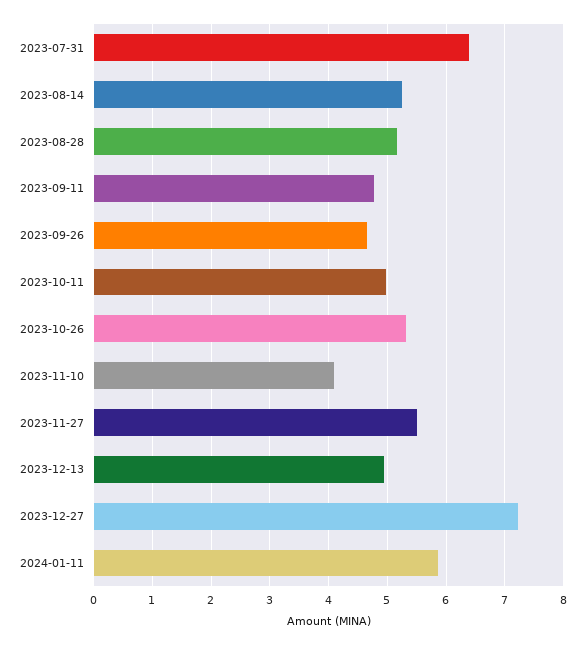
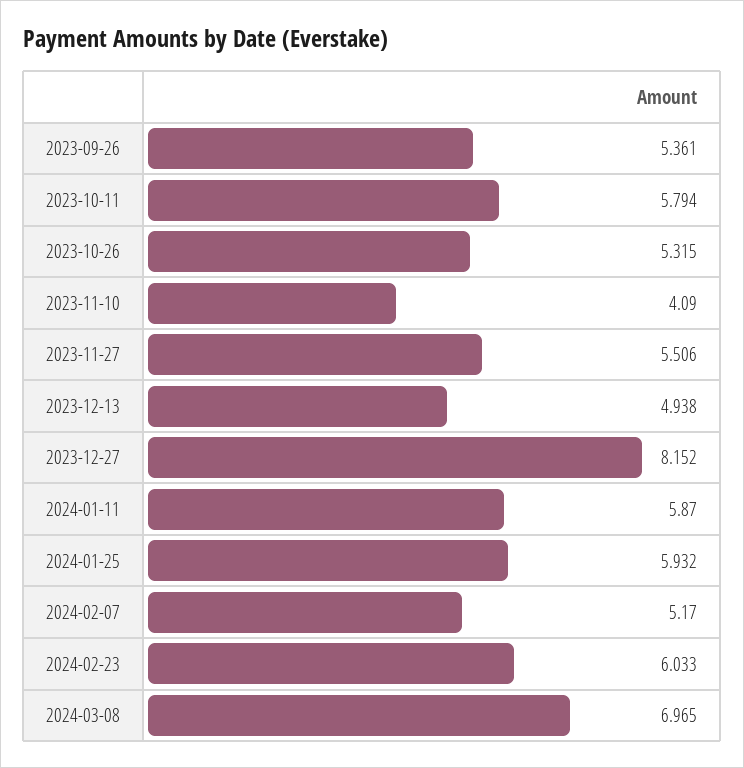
2023-07-31: 6.4 -> none
2023-08-14: 5.2 -> none
2023-08-28: 5.2 -> none
2023-09-11: 4.8 -> none
2023-09-26: 4.6 -> 5.361
2023-10-11: 5 -> 5.794
2023-12-27: 7.2 -> 8.152
2024-01-25: none -> 5.932
2024-02-07: none -> 5.17
2024-02-23: none -> 6.033
2024-03-08: none -> 6.965

